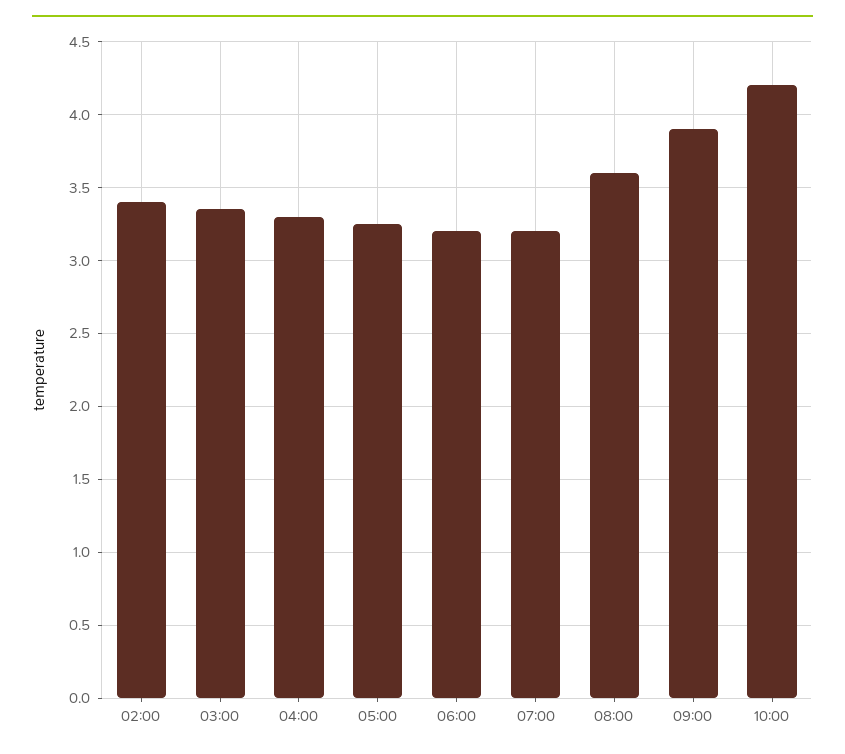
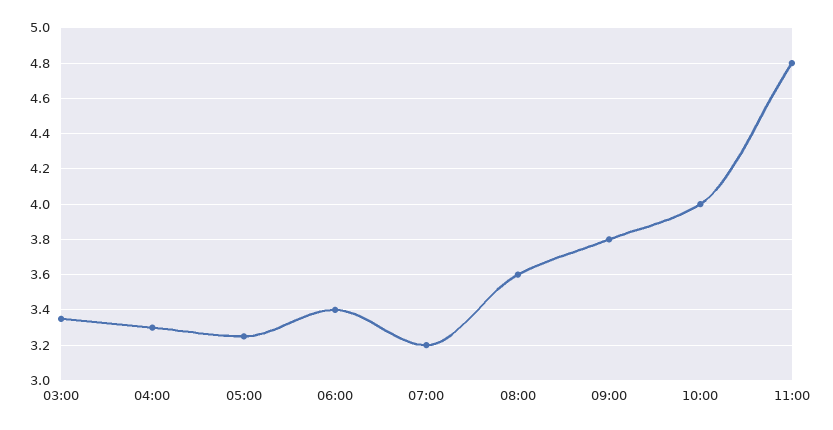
02:00: 3.4 -> none
06:00: 3.2 -> 3.4
09:00: 3.9 -> 3.8
10:00: 4.2 -> 4
11:00: none -> 4.8

